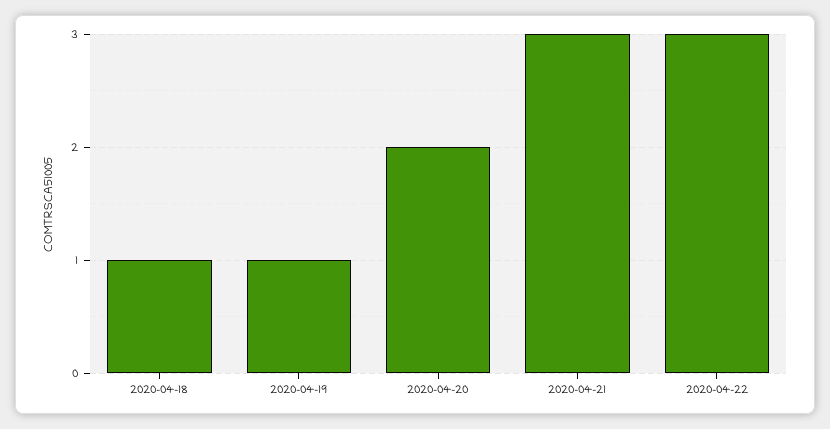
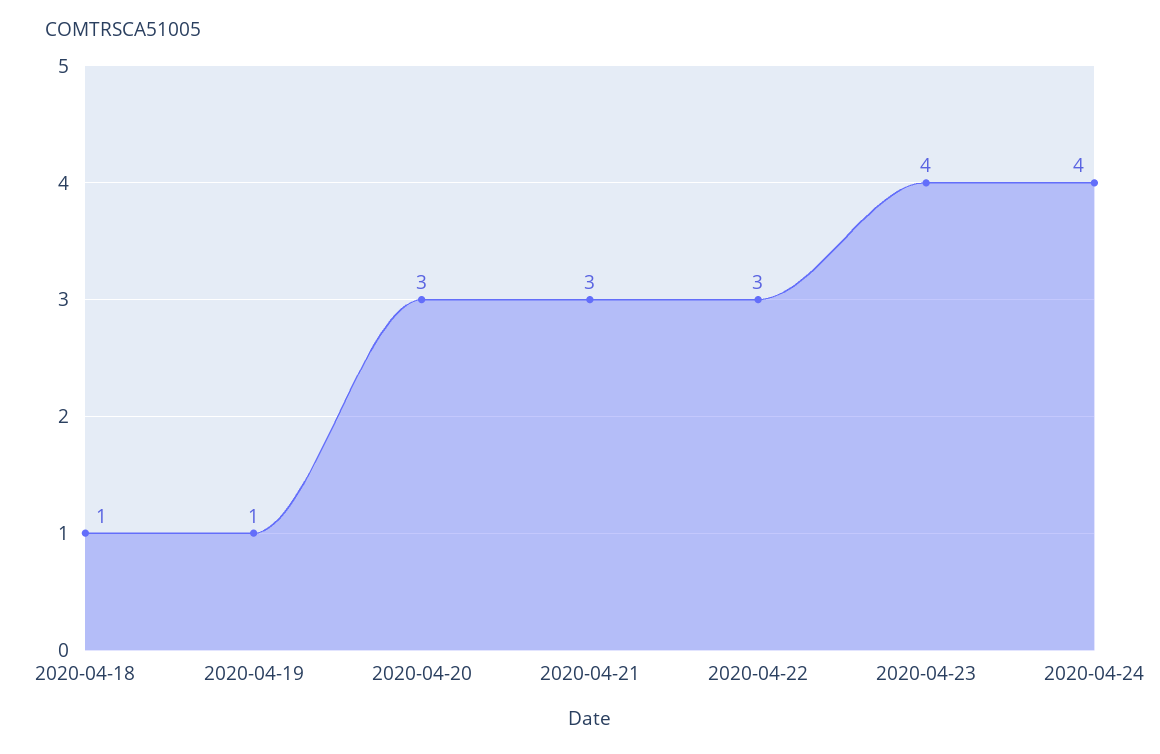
2020-04-20: 2 -> 3
2020-04-23: none -> 4
2020-04-24: none -> 4

